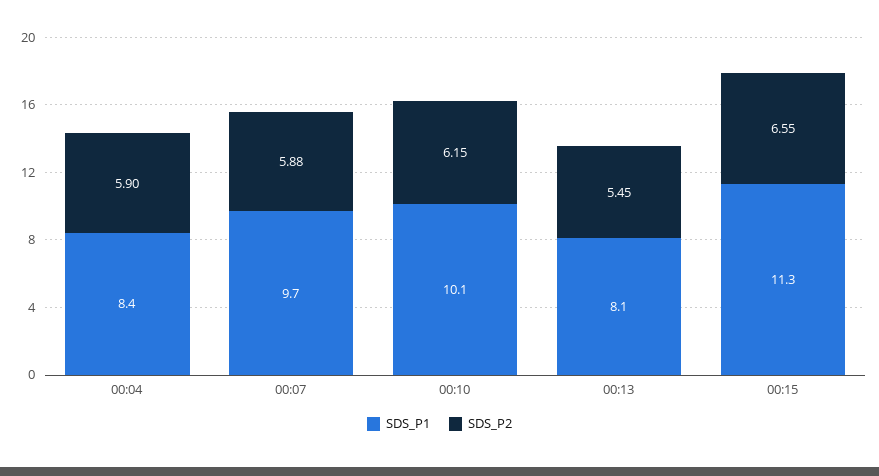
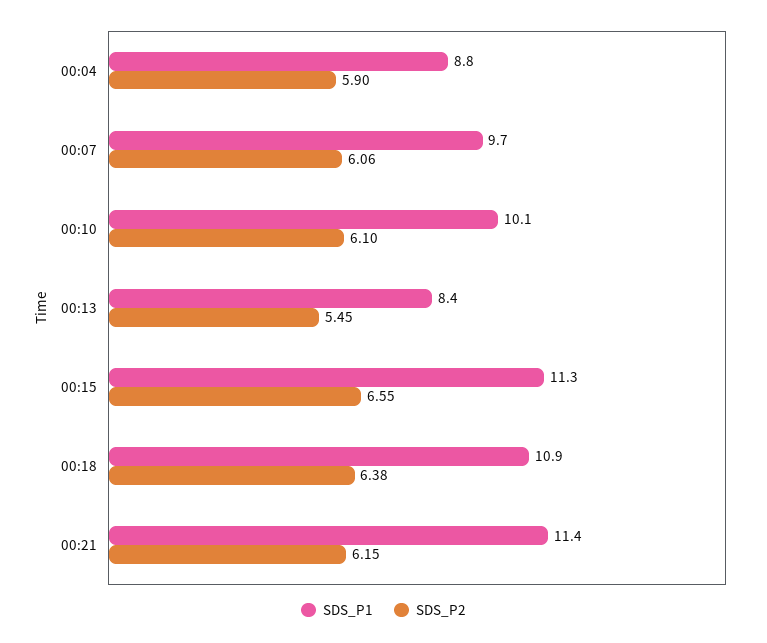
SDS_P1, 00:04: 8.4 -> 8.8
SDS_P2, 00:07: 5.88 -> 6.06
SDS_P2, 00:10: 6.15 -> 6.1
SDS_P1, 00:13: 8.1 -> 8.4
SDS_P1, 00:18: none -> 10.9
SDS_P2, 00:18: none -> 6.38
SDS_P1, 00:21: none -> 11.4
SDS_P2, 00:21: none -> 6.15

